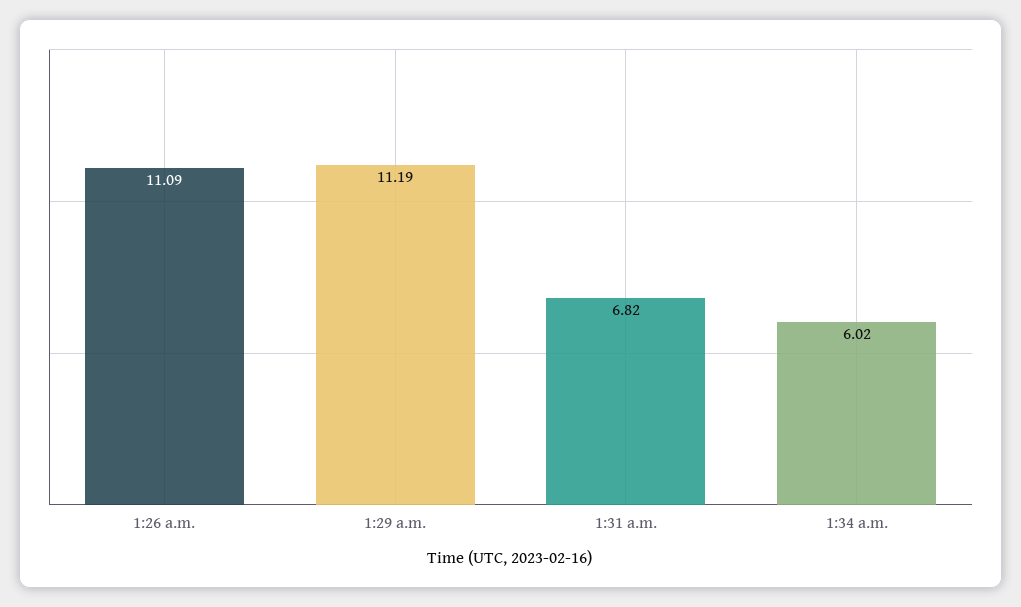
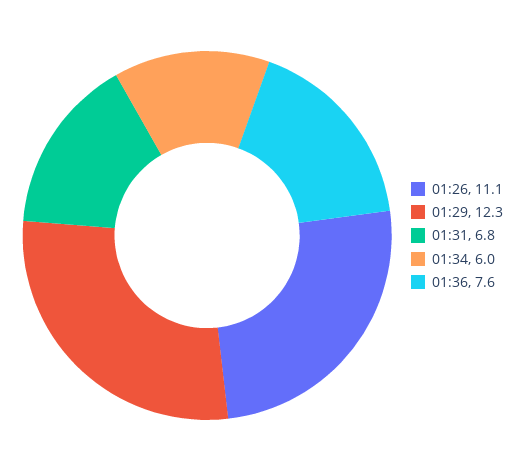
1:29 a.m.: 11.19 -> 12.3
01:36: none -> 7.6

